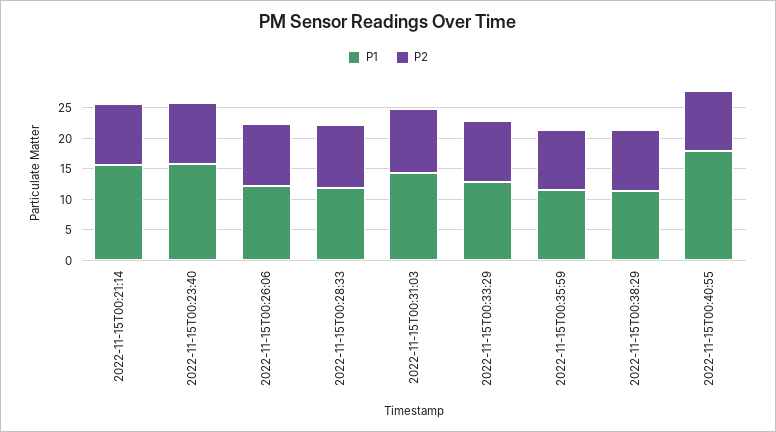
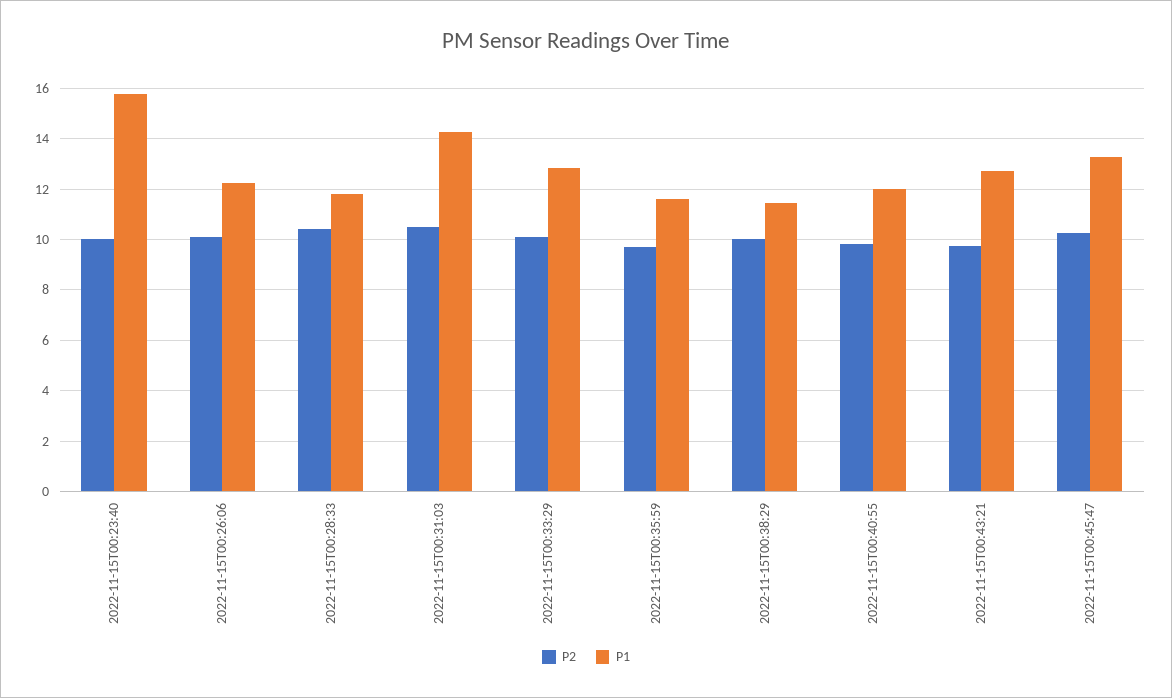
P1, 2022-11-15T00:21:14: 15 -> none
P2, 2022-11-15T00:21:14: 10 -> none
P1, 2022-11-15T00:40:55: 17.5 -> 12
P2, 2022-11-15T00:43:21: none -> 9.75
P1, 2022-11-15T00:43:21: none -> 12.75
P2, 2022-11-15T00:45:47: none -> 10.25
P1, 2022-11-15T00:45:47: none -> 13.25

